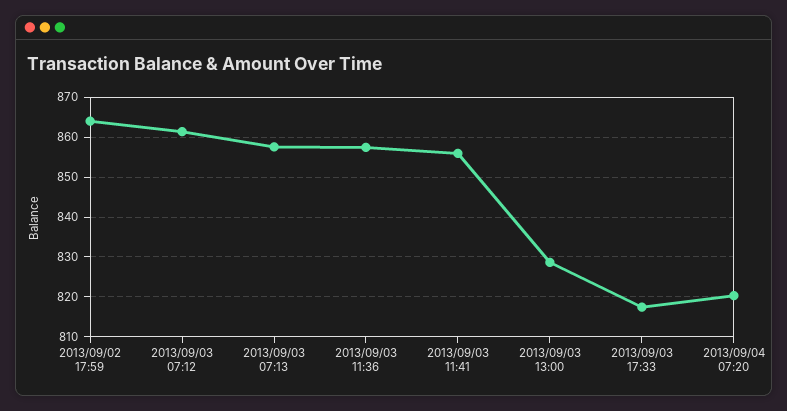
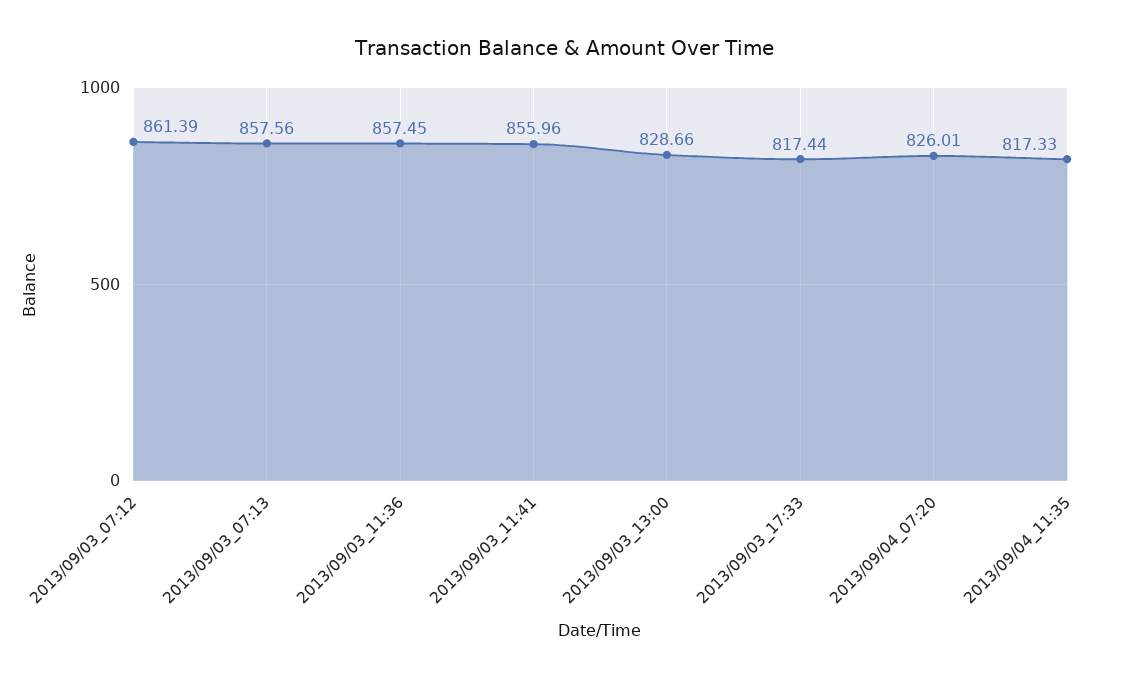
2013/09/02 17:59: 864 -> none
2013/09/04 07:20: 820 -> 826.01
2013/09/04_11:35: none -> 817.33

